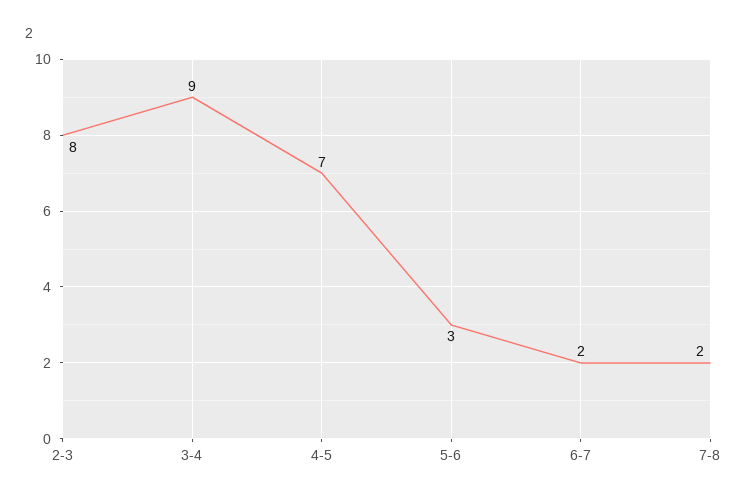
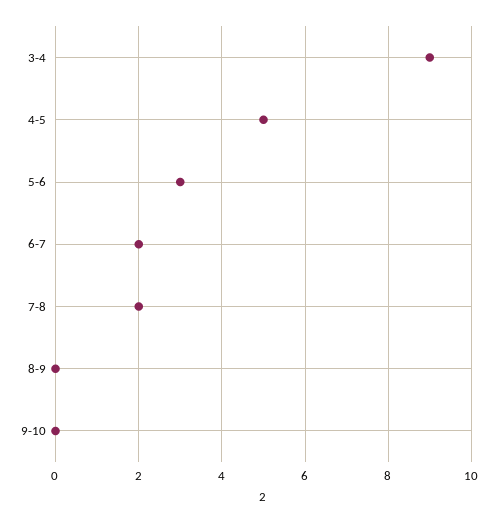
2-3: 8 -> none
4-5: 7 -> 5
8-9: none -> 0
9-10: none -> 0

